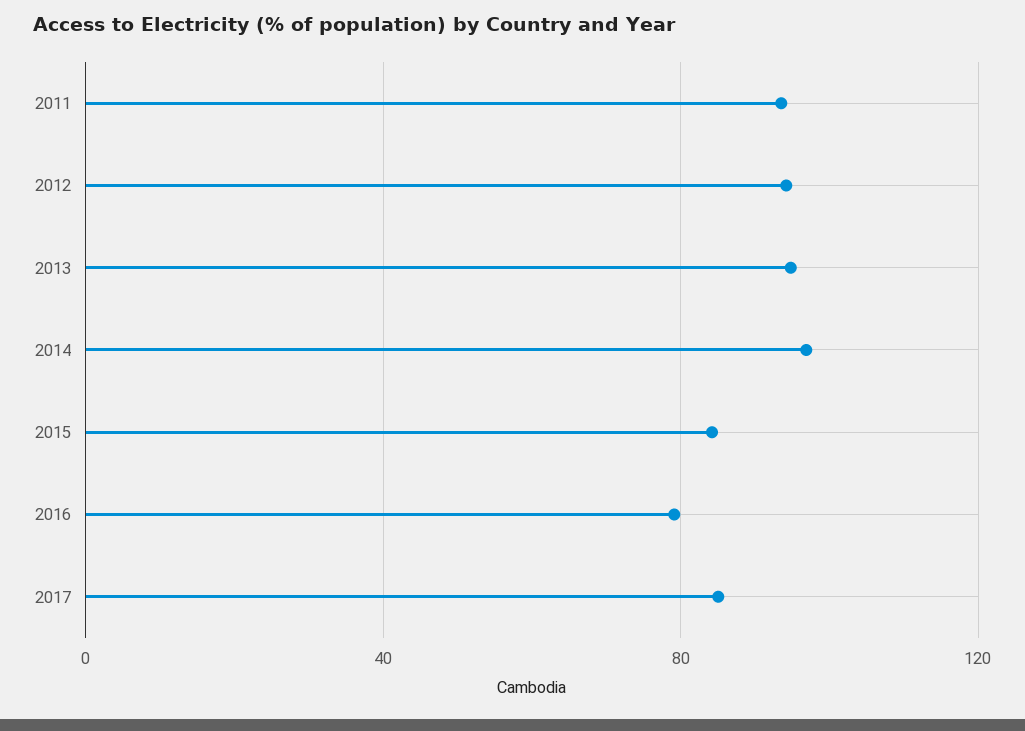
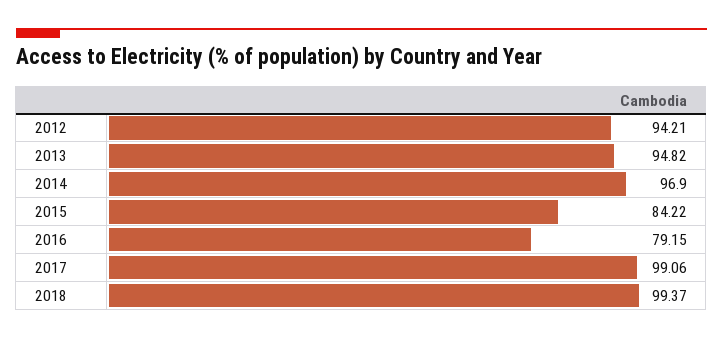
2011: 95 -> none
2017: 85 -> 99.06
2018: none -> 99.37

